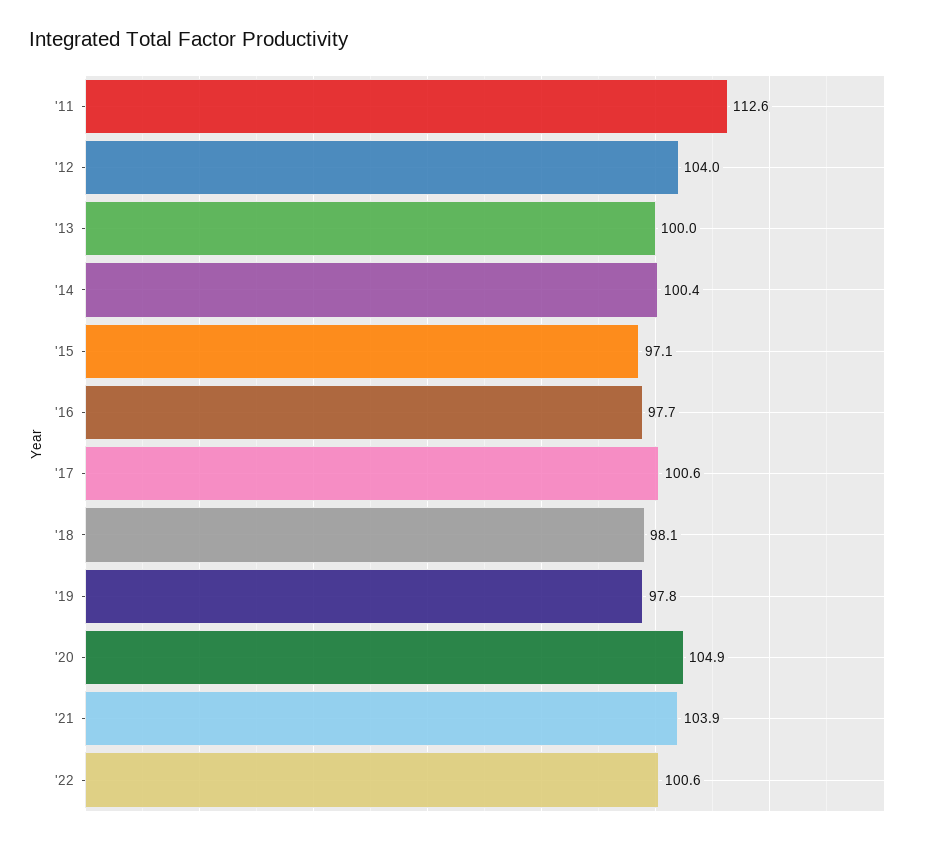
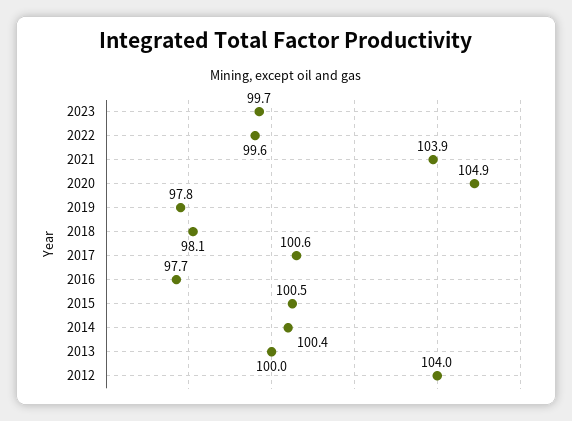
'11: 112.6 -> none
'15: 97.1 -> 100.5
'22: 100.6 -> 99.6
2023: none -> 99.7

